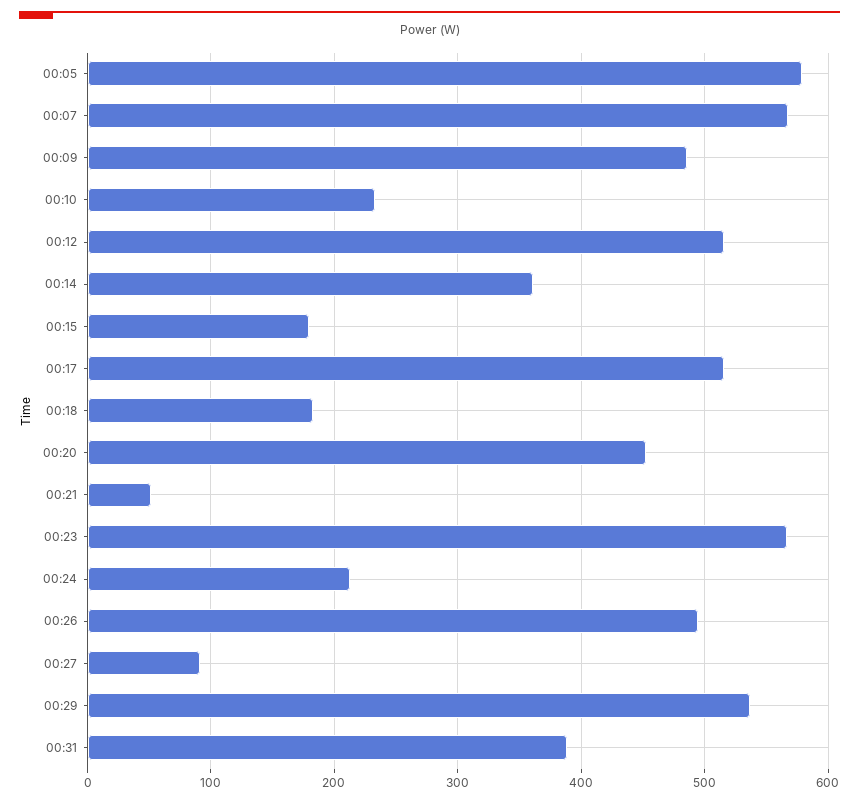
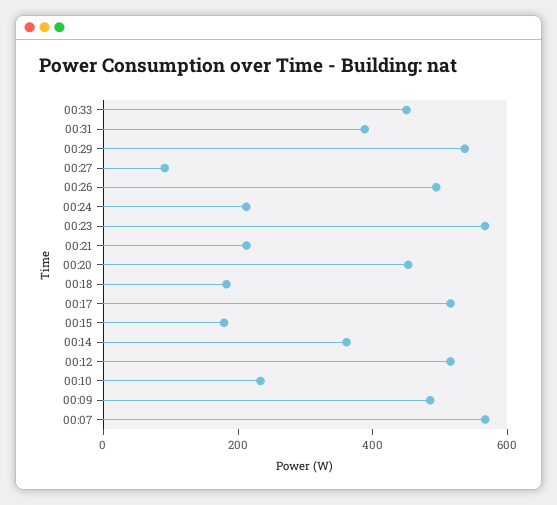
00:05: 580 -> none
00:21: 50 -> 200
00:33: none -> 450

